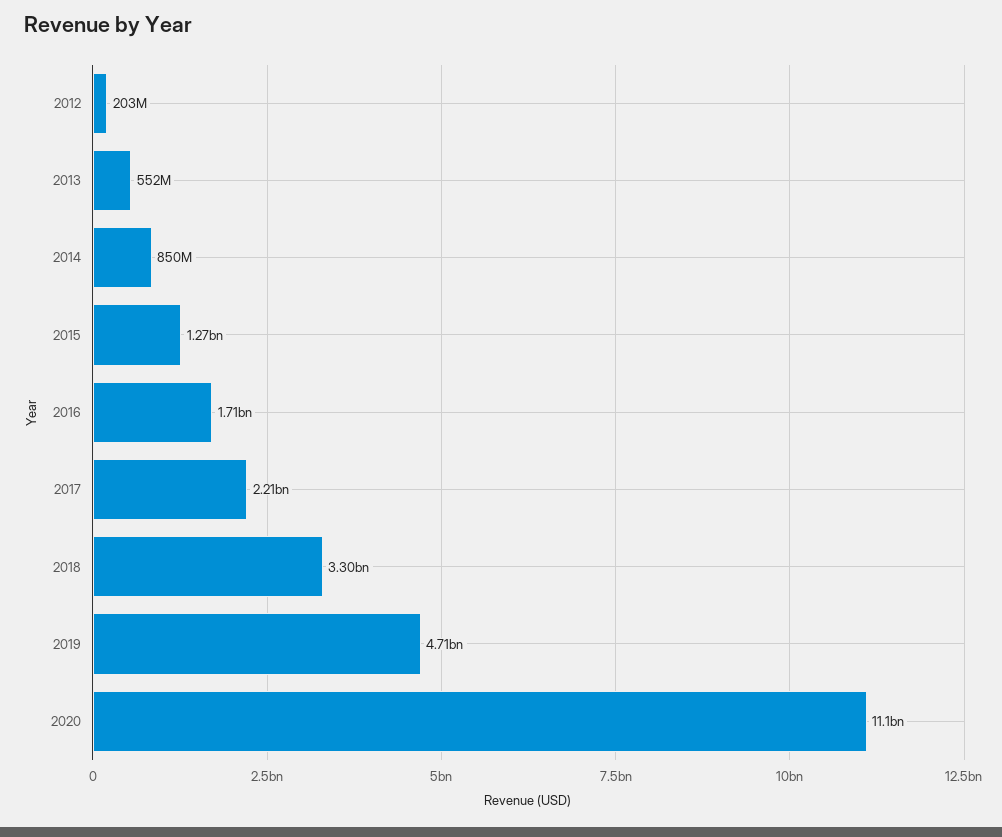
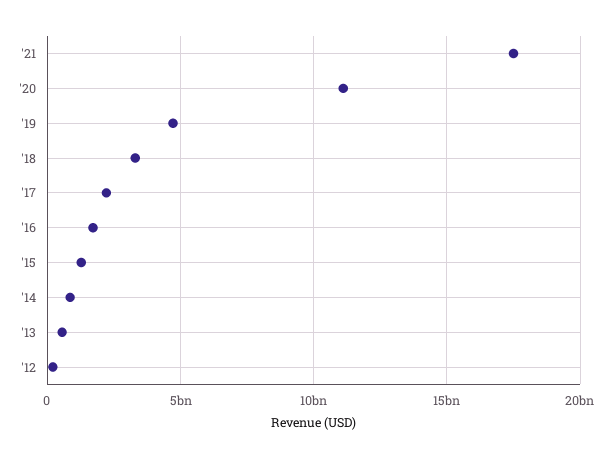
'21: none -> 17500000000

